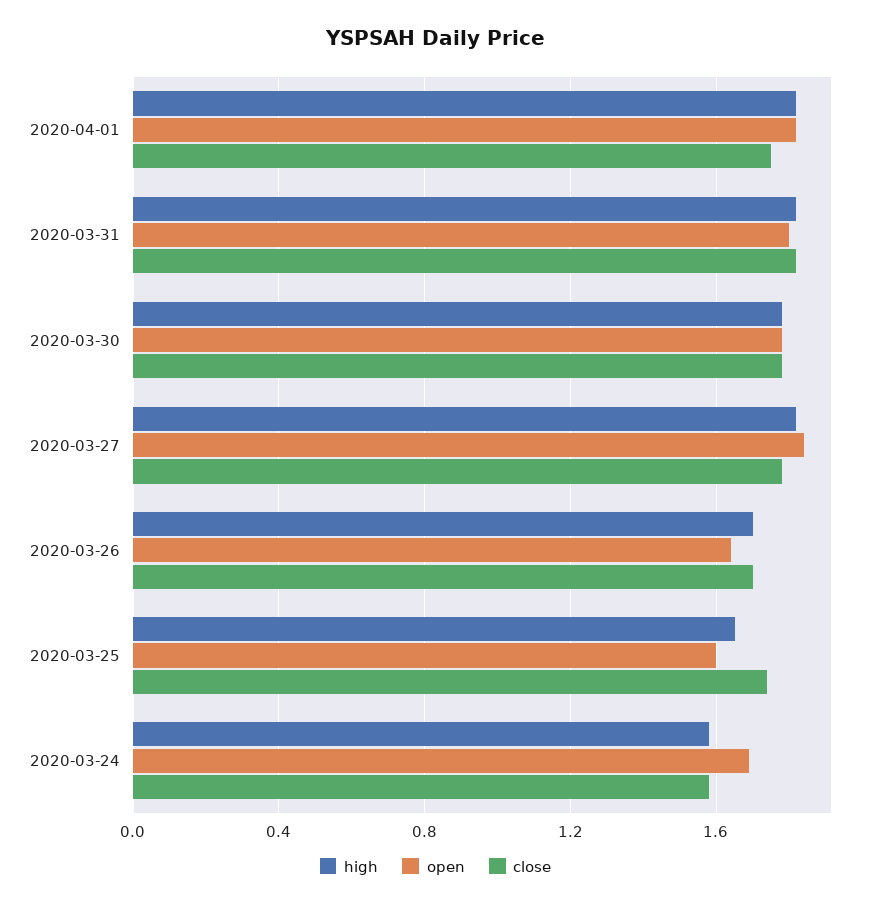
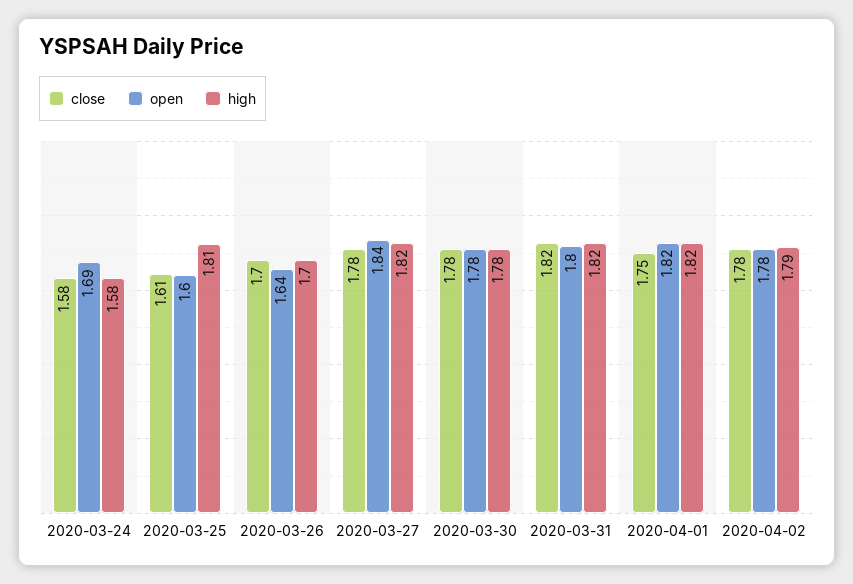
high, 2020-03-25: 1.65 -> 1.81
close, 2020-03-25: 1.75 -> 1.61
close, 2020-04-02: none -> 1.78
open, 2020-04-02: none -> 1.78
high, 2020-04-02: none -> 1.79

